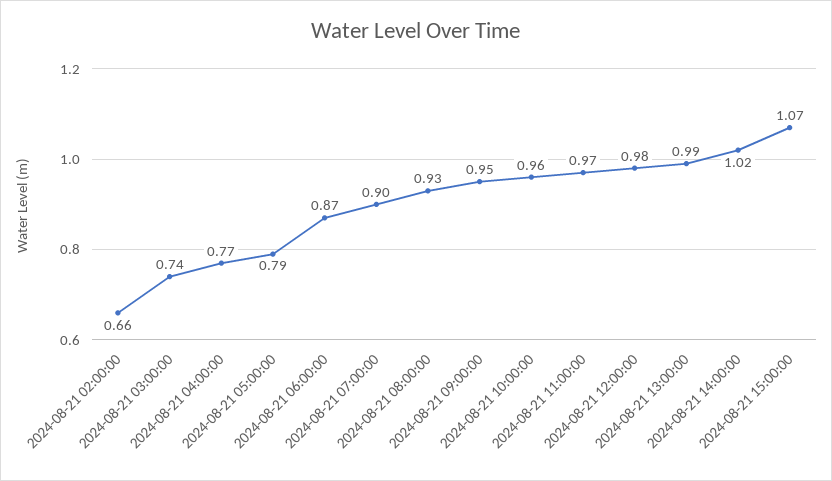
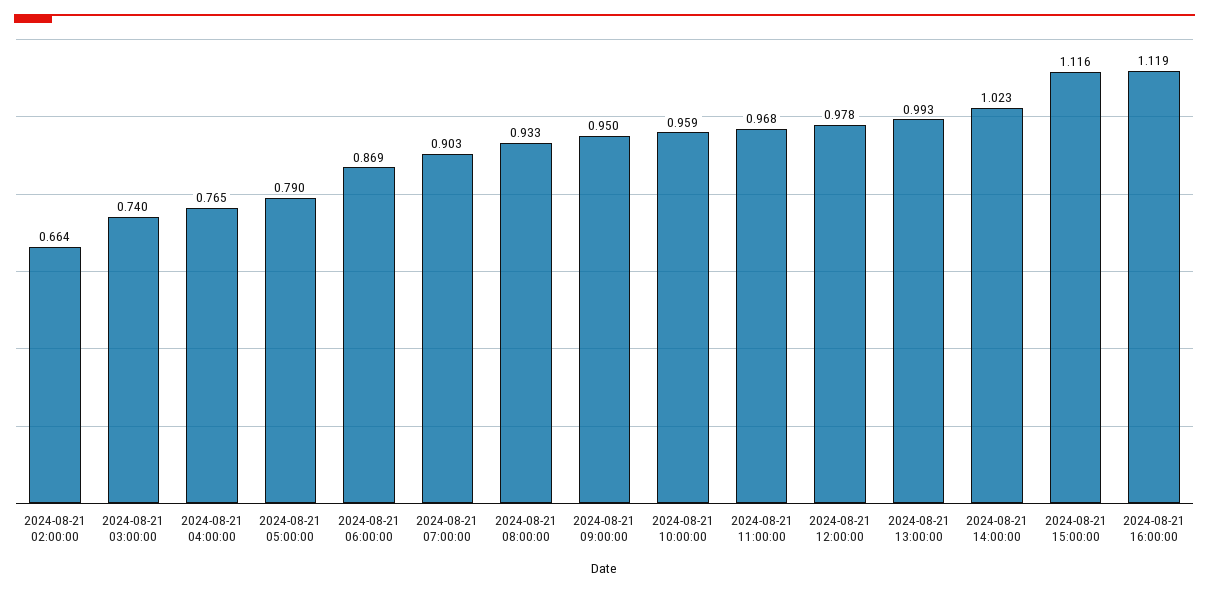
2024-08-21 15:00:00: 1.07 -> 1.116
2024-08-21 16:00:00: none -> 1.119

